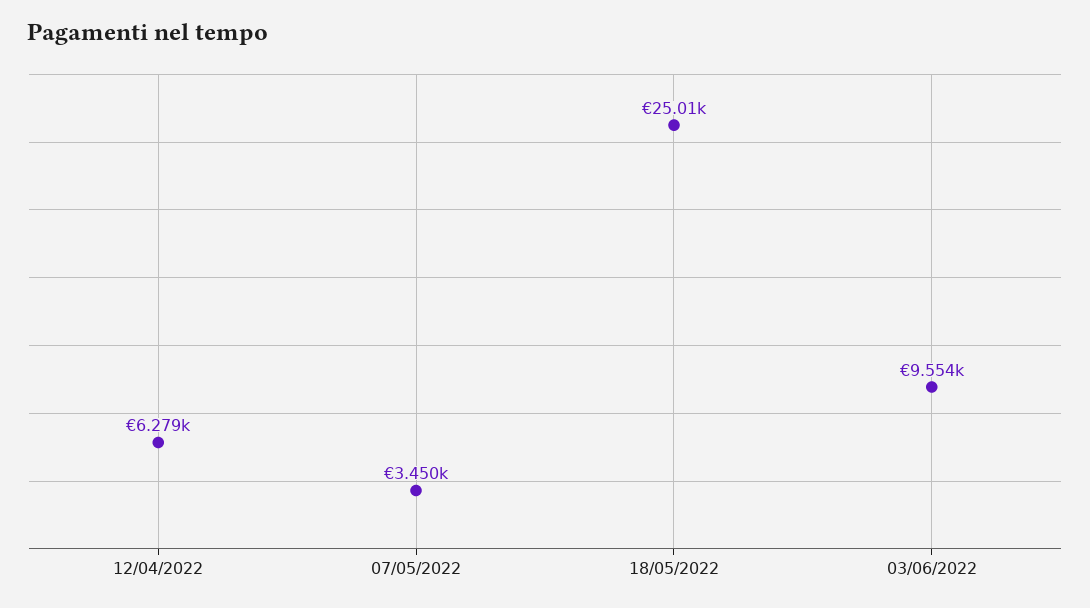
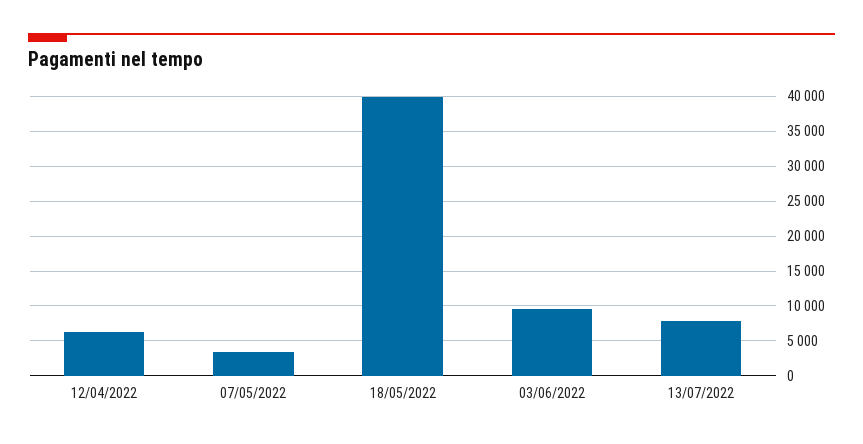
18/05/2022: 25010 -> 40000
13/07/2022: none -> 8000

